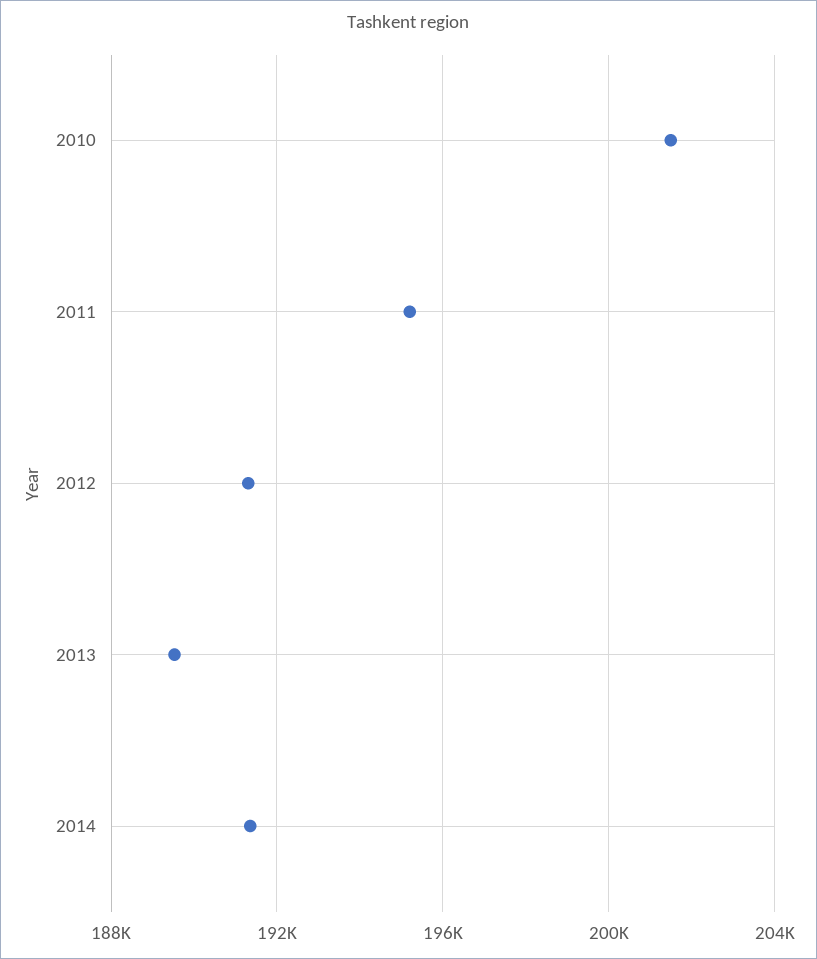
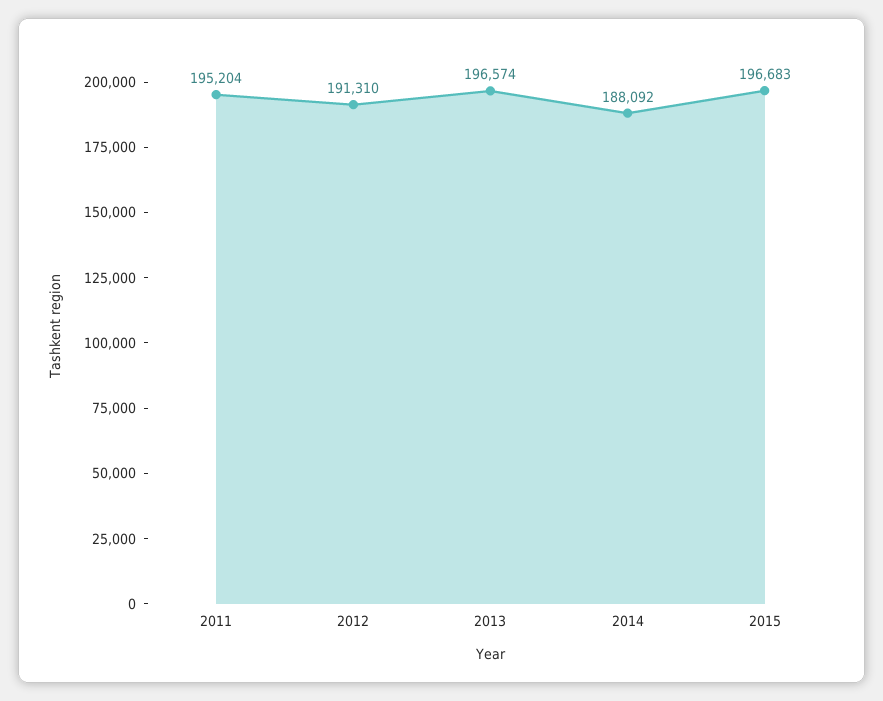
2010: 201500 -> none
2013: 189500 -> 196574
2014: 191500 -> 188092
2015: none -> 196683

